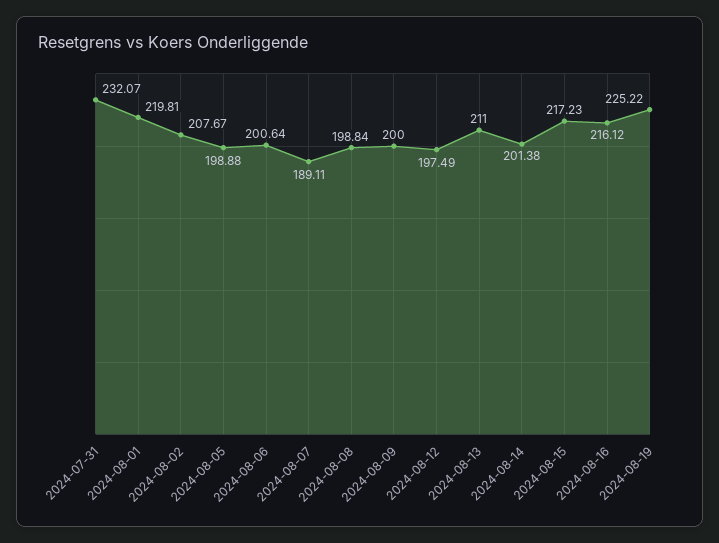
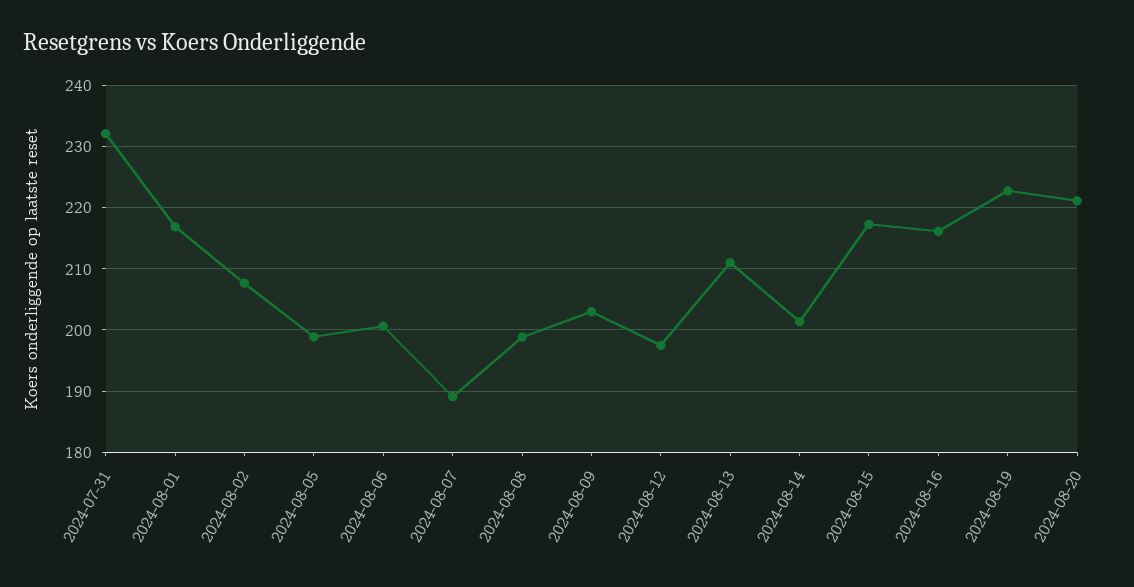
2024-08-01: 219.81 -> 217
2024-08-09: 200 -> 203
2024-08-19: 225.22 -> 223
2024-08-20: none -> 221

